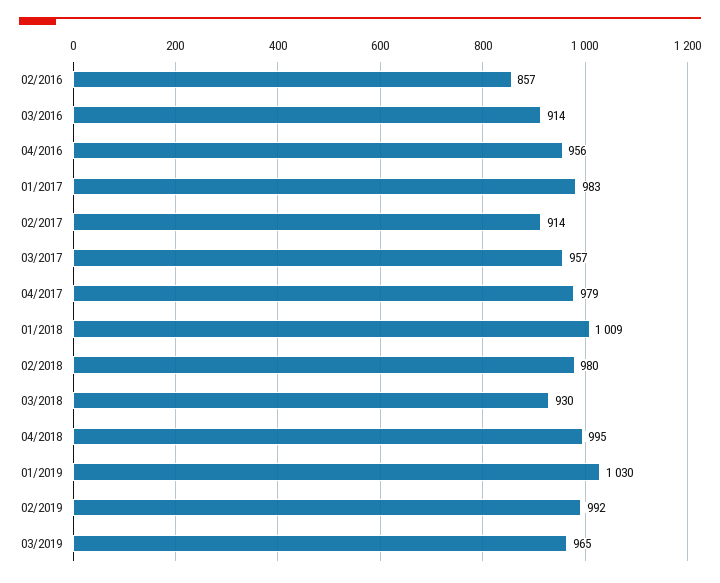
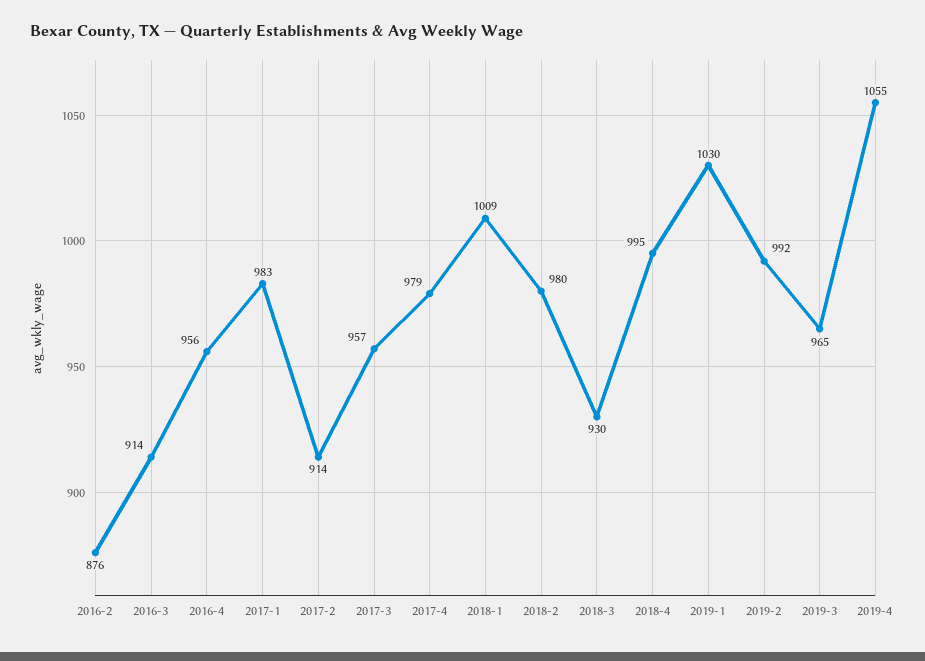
02/2016: 857 -> 876
2019-4: none -> 1055

